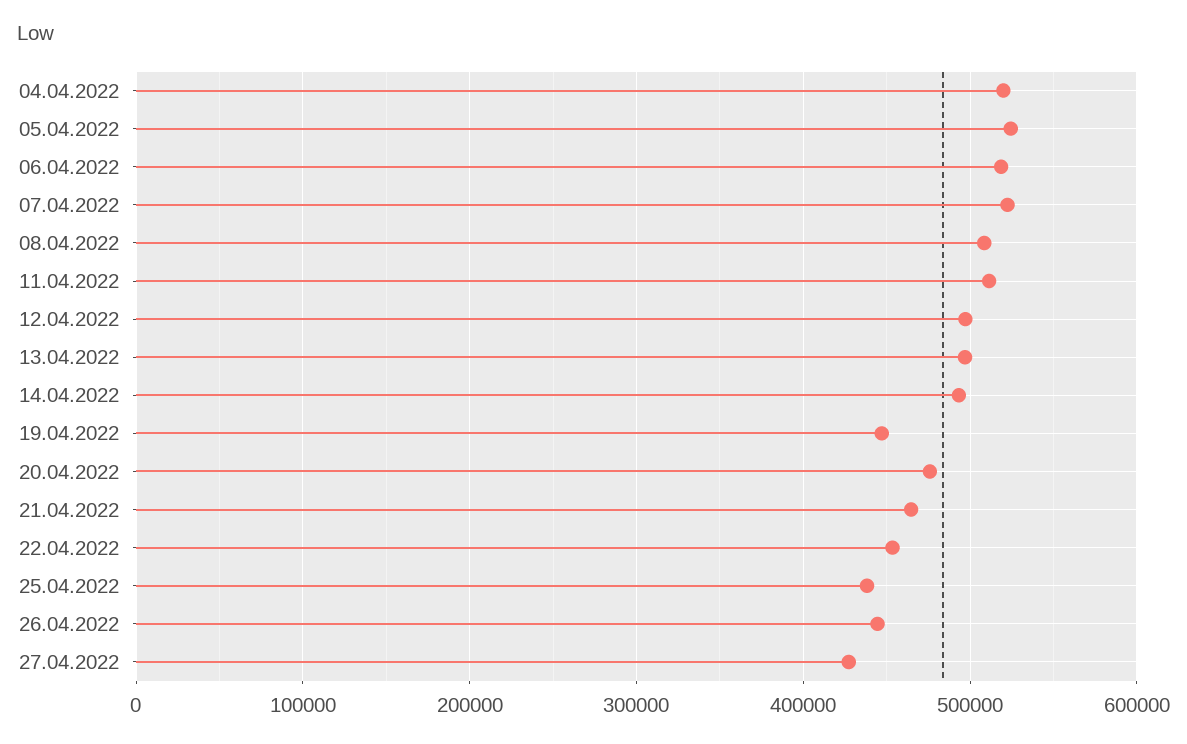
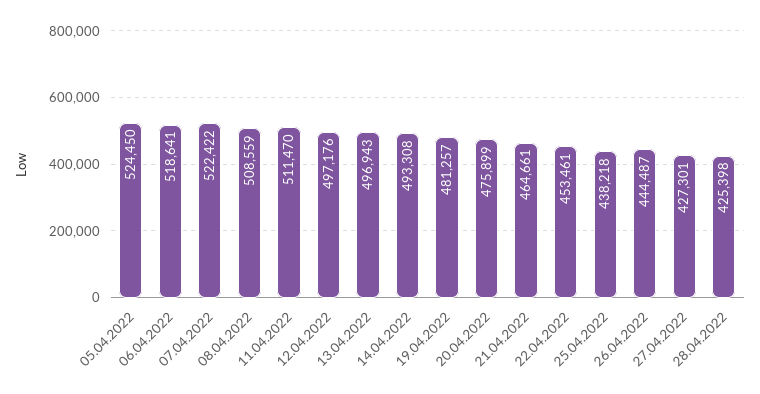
04.04.2022: 520000 -> none
19.04.2022: 450000 -> 481257
28.04.2022: none -> 425398

